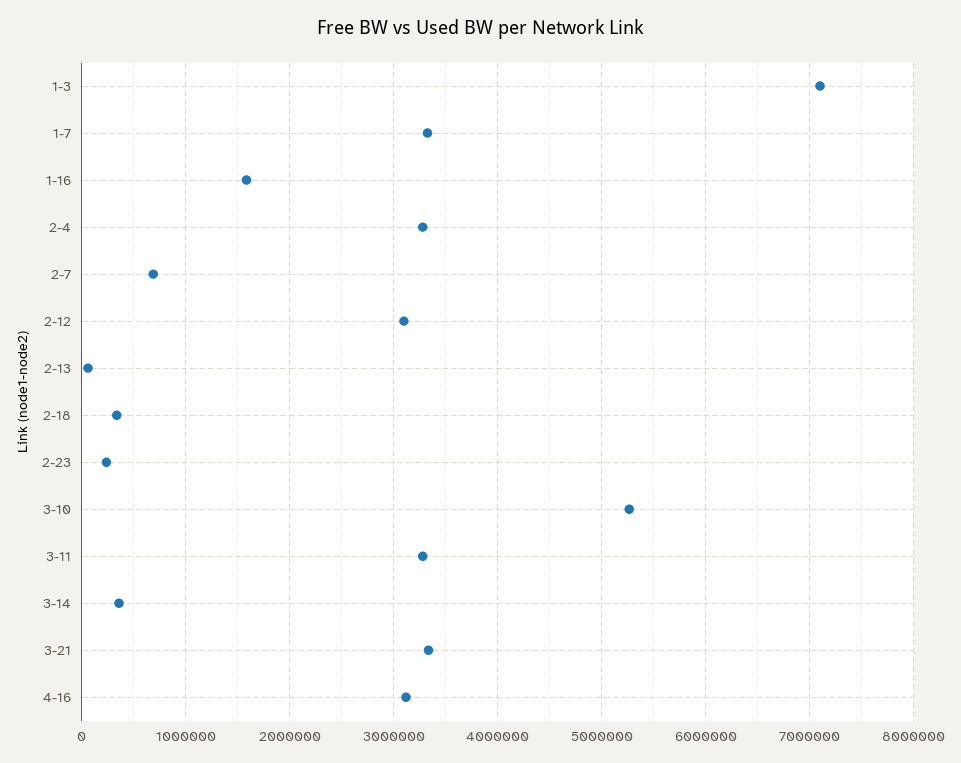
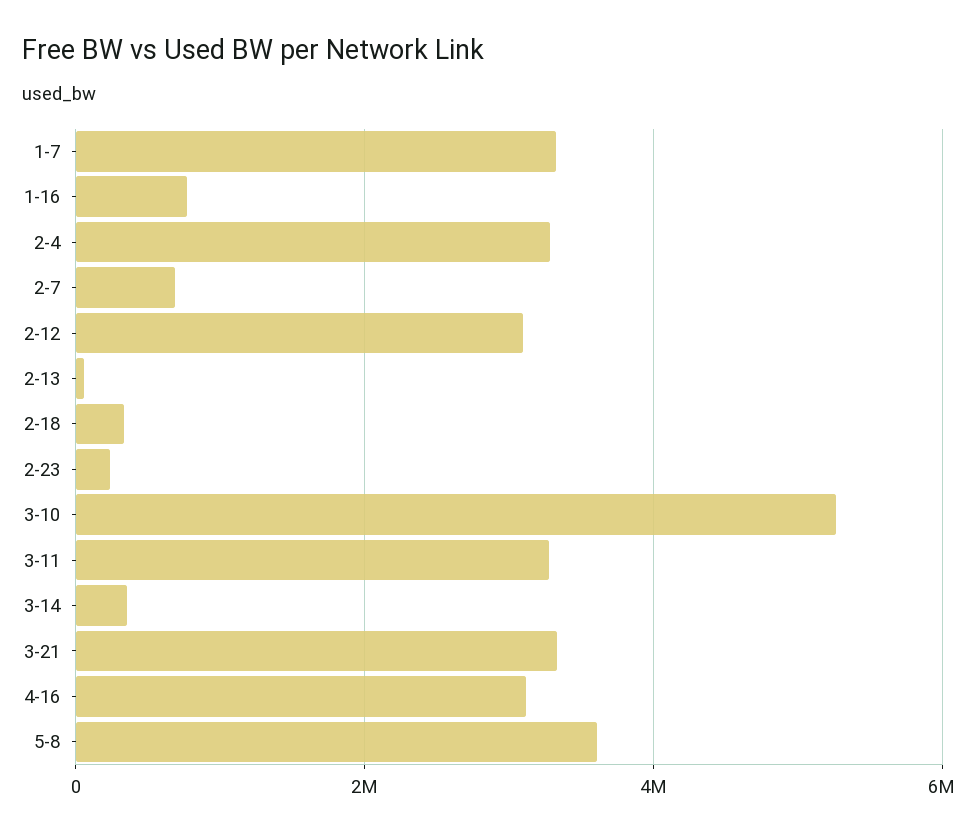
1-3: 7100000 -> none
1-16: 1600000 -> 800000
5-8: none -> 3600000

